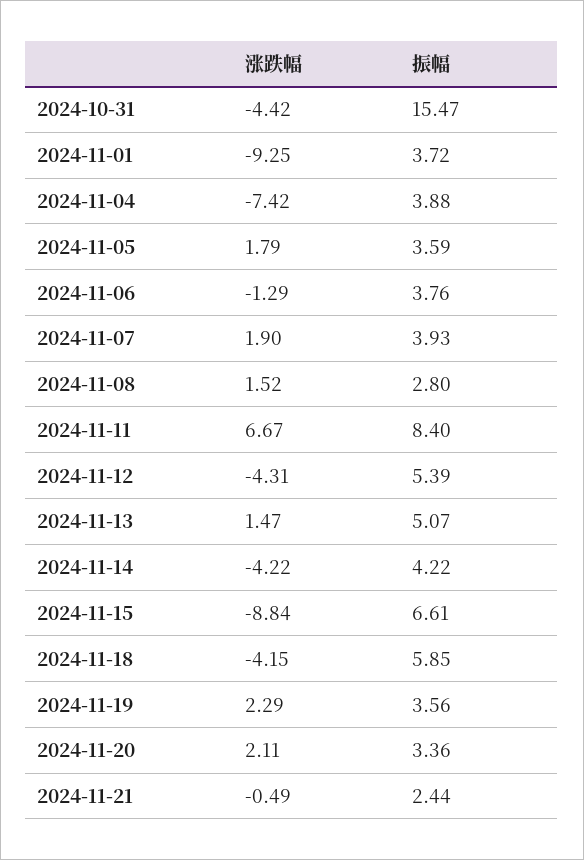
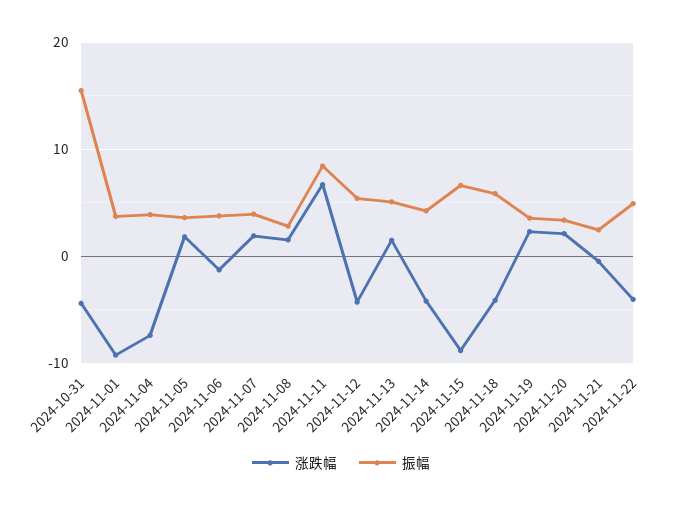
涨跌幅, 2024-11-22: none -> -4
振幅, 2024-11-22: none -> 5

